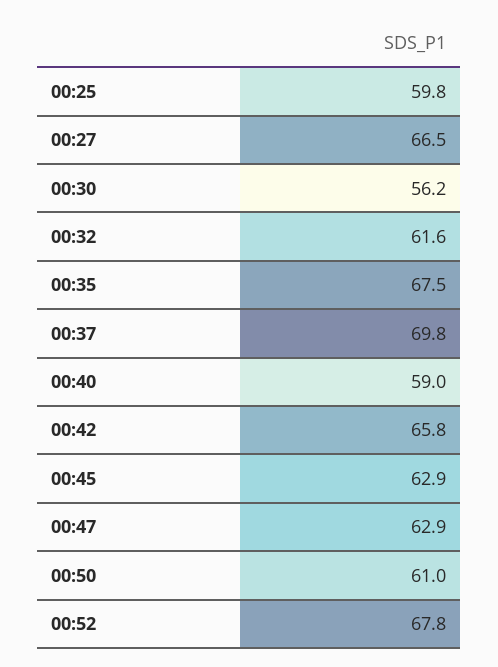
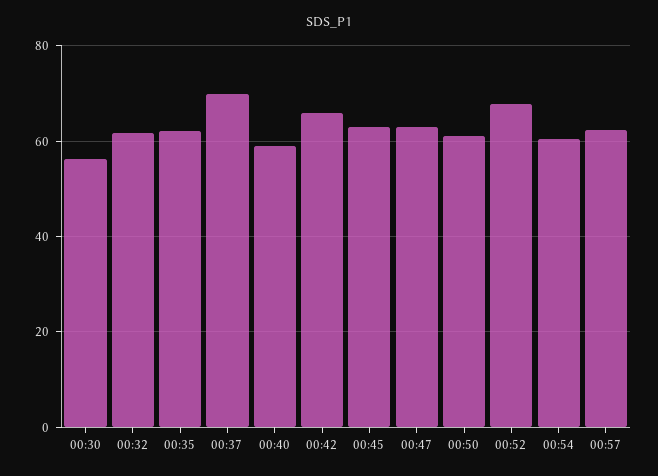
00:25: 59.8 -> none
00:27: 66.5 -> none
00:35: 67.5 -> 62
00:54: none -> 60
00:57: none -> 62

